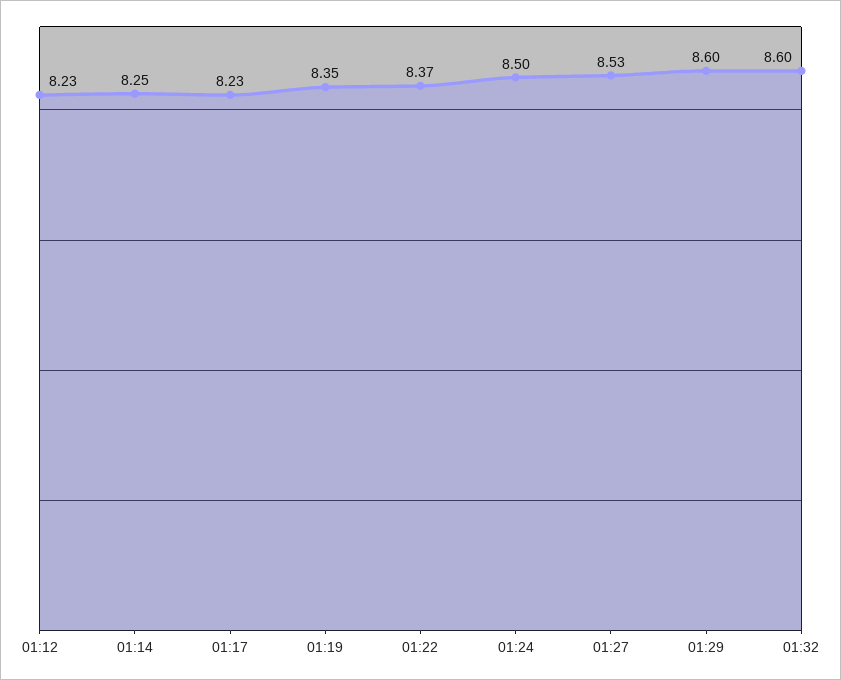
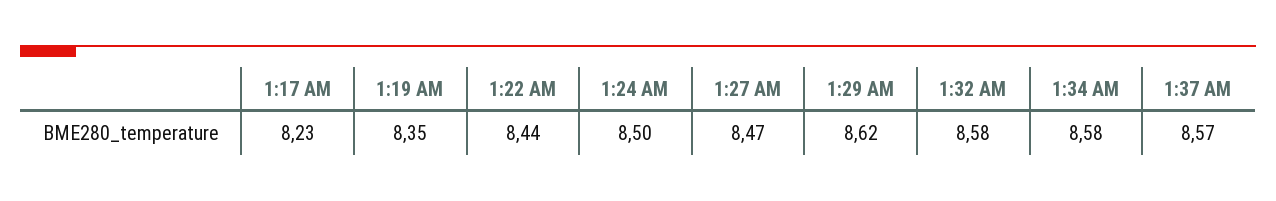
01:12: 8.23 -> none
01:14: 8.25 -> none
01:22: 8.37 -> 8.44
01:27: 8.53 -> 8.47
01:29: 8.6 -> 8.62
01:32: 8.6 -> 8.58
1:34 AM: none -> 8.58
1:37 AM: none -> 8.57

